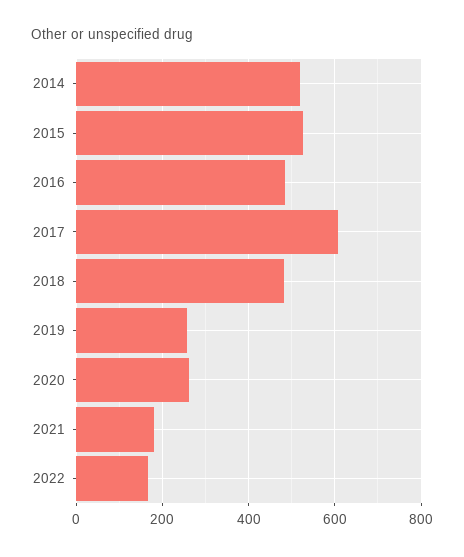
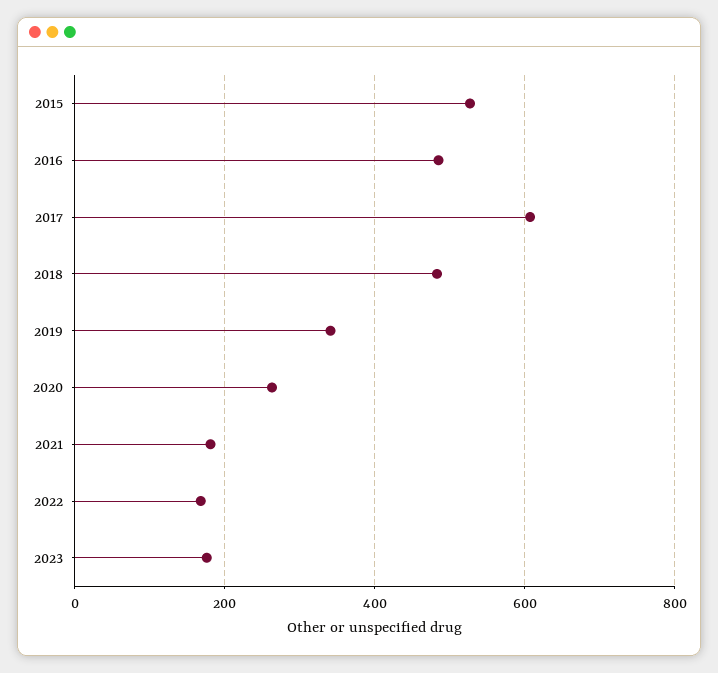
2014: 520 -> none
2019: 260 -> 340
2023: none -> 180

